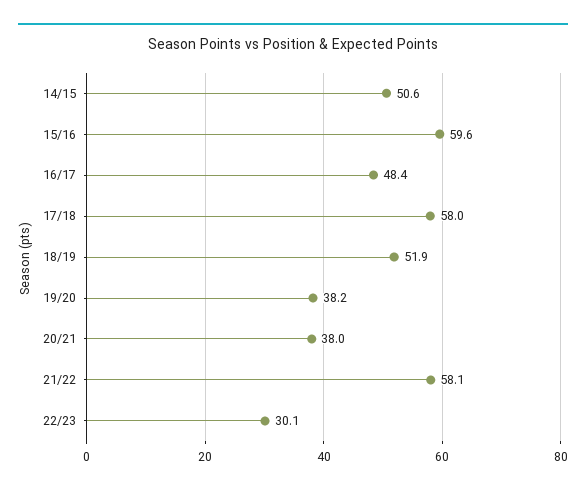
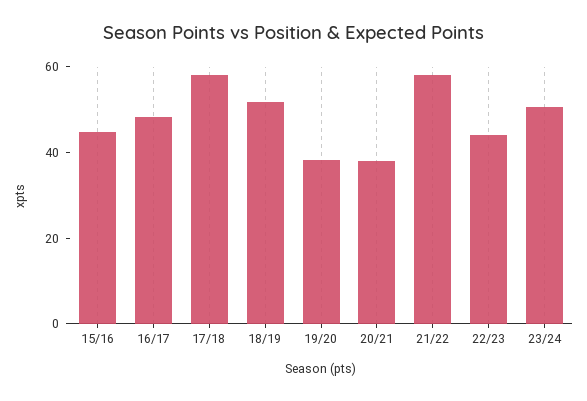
14/15: 50.6 -> none
15/16: 59.6 -> 45
22/23: 30.1 -> 45
23/24: none -> 50

